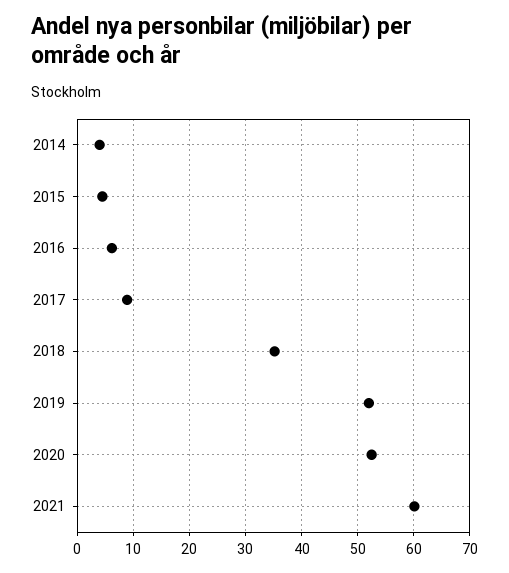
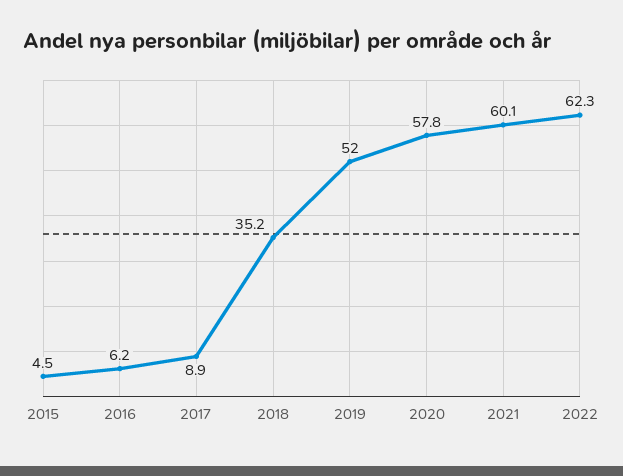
2014: 4 -> none
2020: 52 -> 57.8
2022: none -> 62.3

